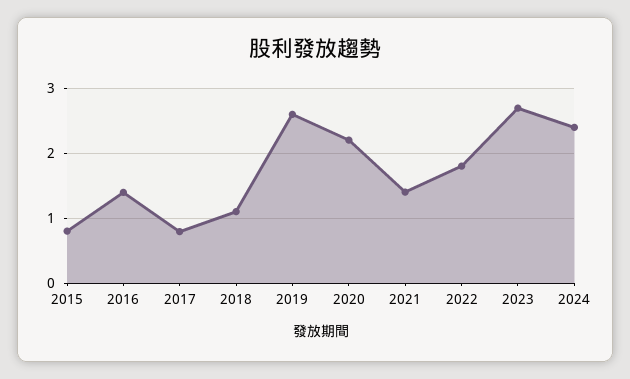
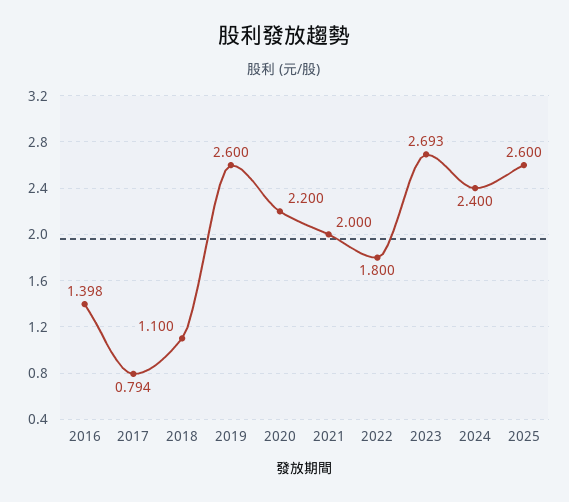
2015: 0.8 -> none
2021: 1.4 -> 2
2025: none -> 2.6

